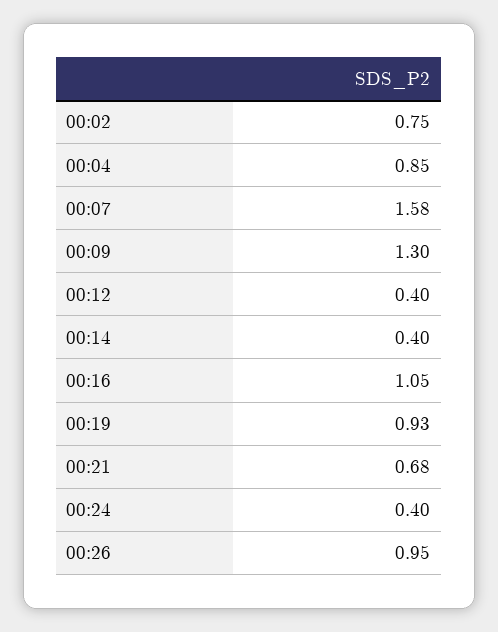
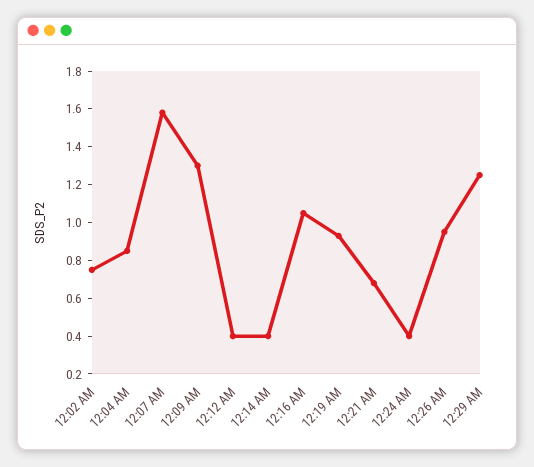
12:29 AM: none -> 1.25

